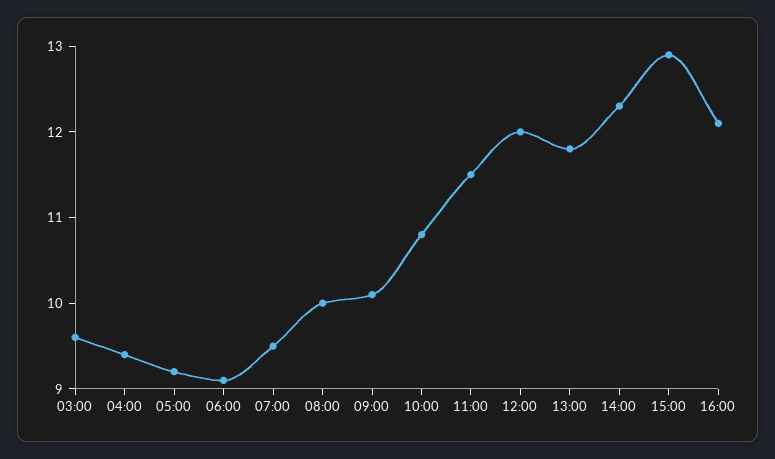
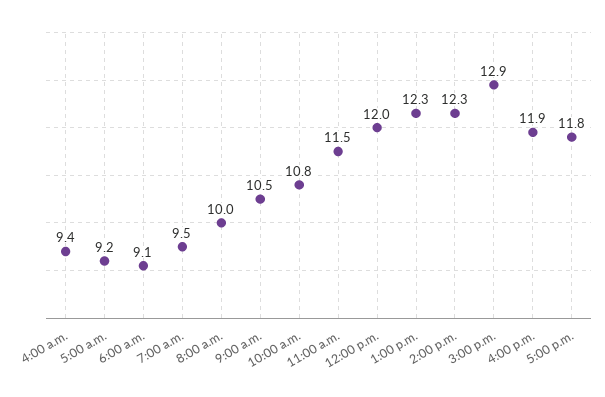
03:00: 9.6 -> none
09:00: 10.1 -> 10.5
13:00: 11.8 -> 12.3
16:00: 12.1 -> 11.9
5:00 p.m.: none -> 11.8

